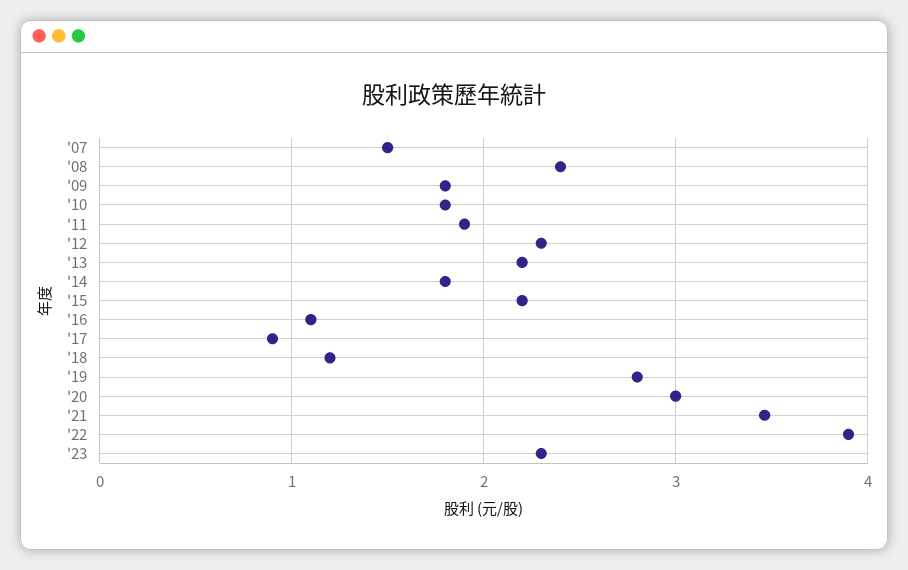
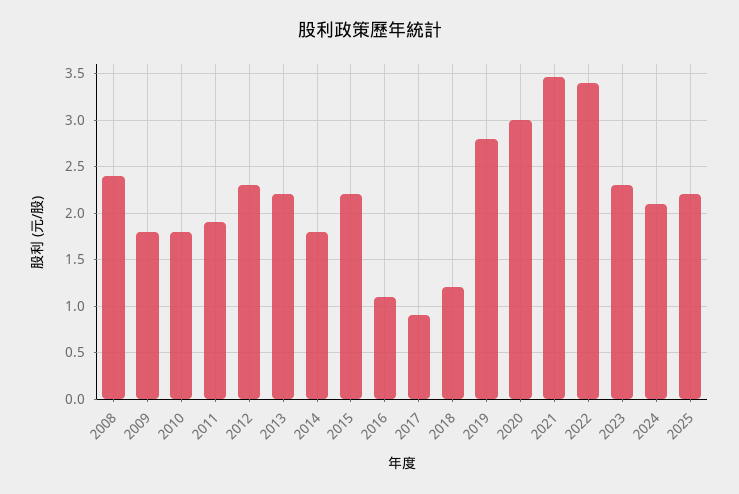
'07: 1.5 -> none
'22: 3.9 -> 3.4
2024: none -> 2.1
2025: none -> 2.2

